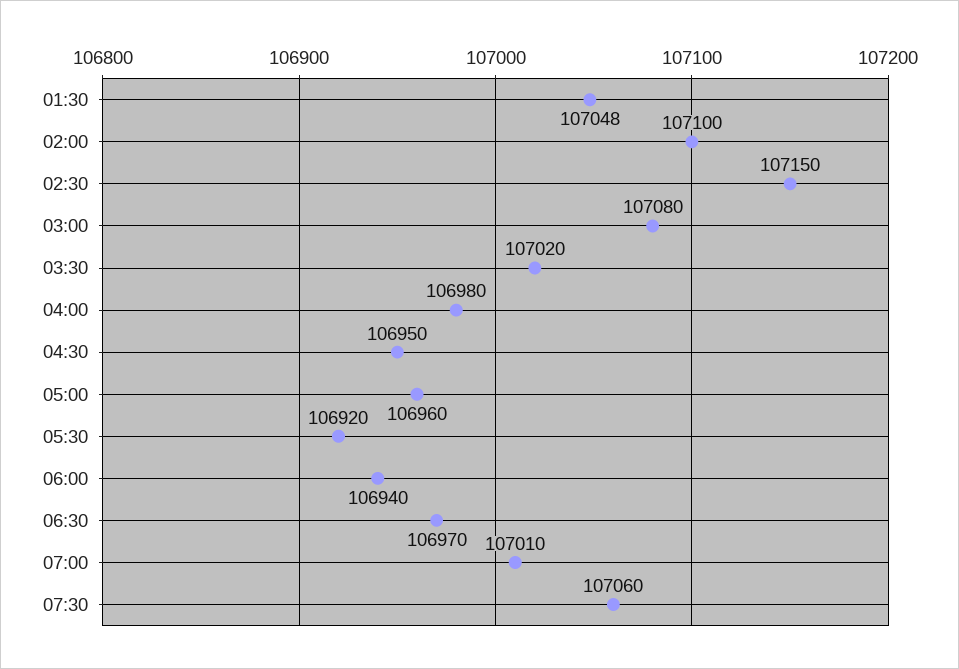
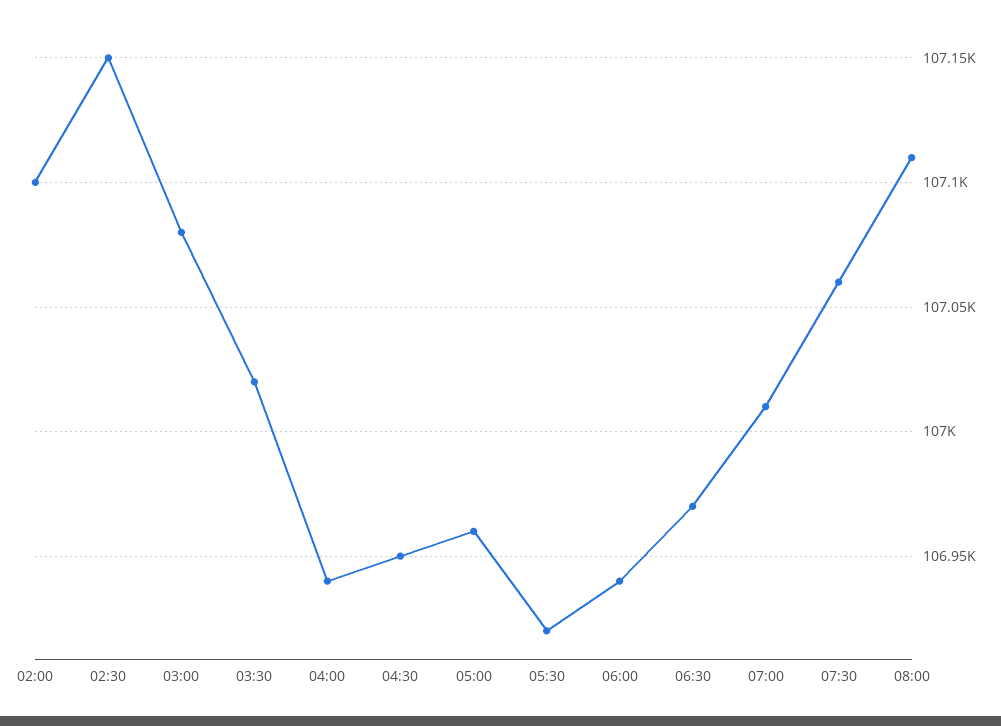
01:30: 107048 -> none
04:00: 106980 -> 106940
08:00: none -> 107110

